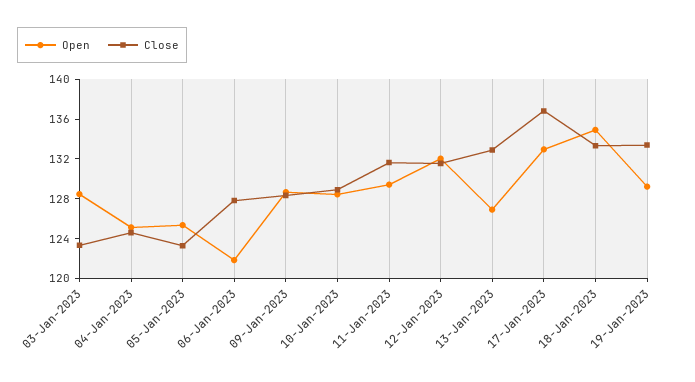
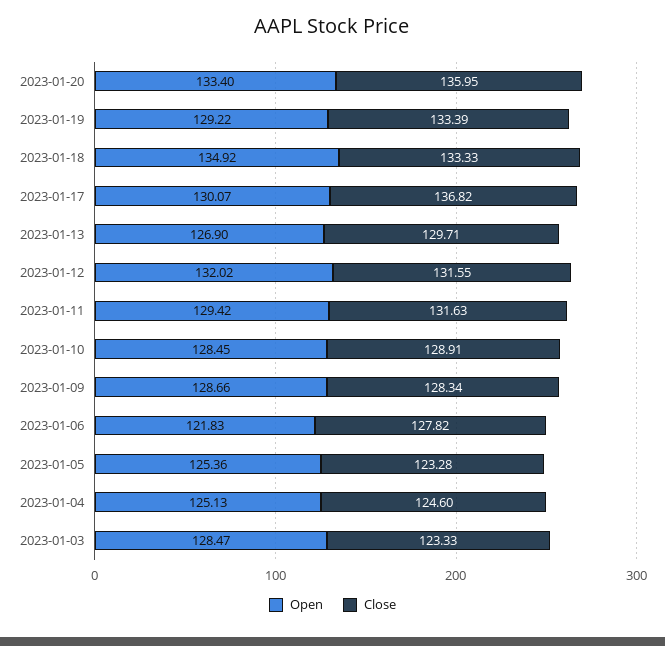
Close, 13-Jan-2023: 133 -> 129.71
Open, 17-Jan-2023: 133 -> 130.07
Open, 2023-01-20: none -> 133.4
Close, 2023-01-20: none -> 135.95

